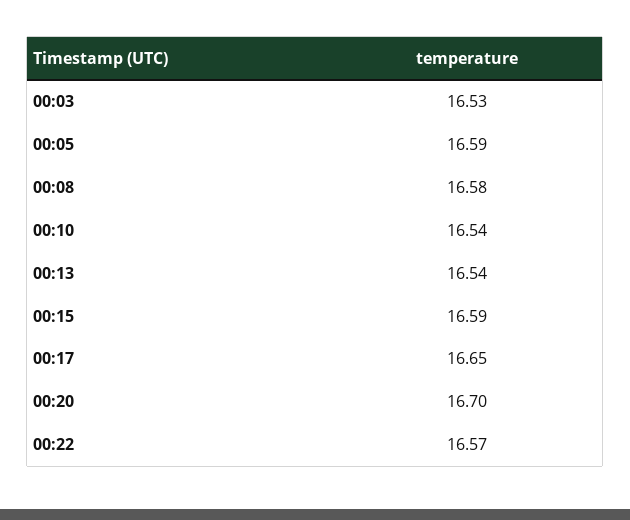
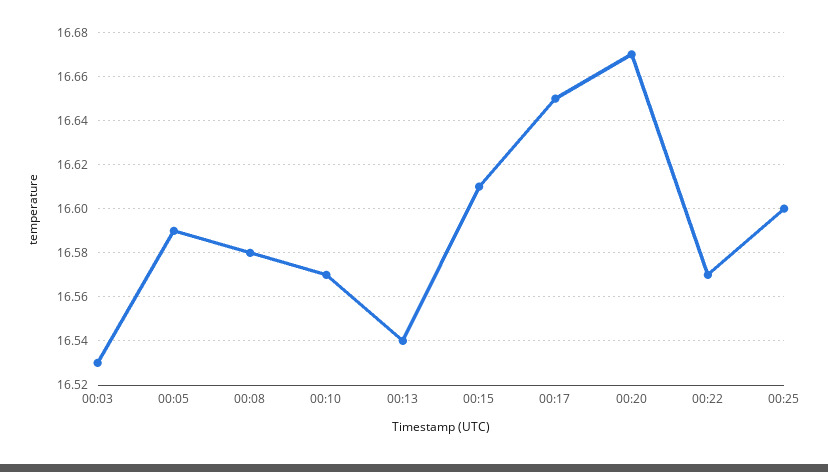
00:10: 16.54 -> 16.57
00:15: 16.59 -> 16.61
00:20: 16.7 -> 16.67
00:25: none -> 16.6

